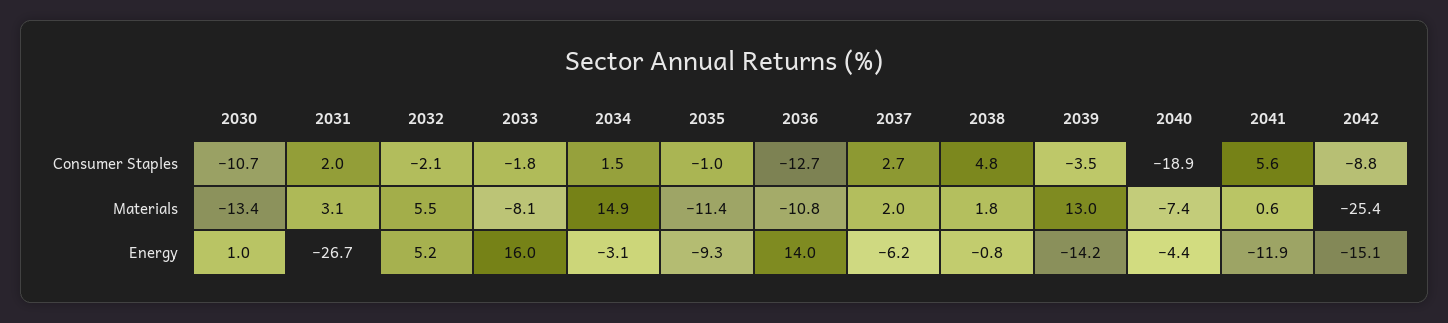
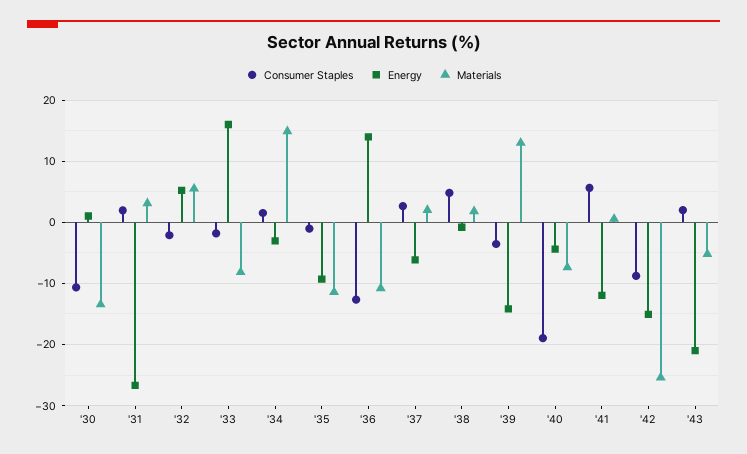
Consumer Staples, '43: none -> 2
Energy, '43: none -> -21
Materials, '43: none -> -5

